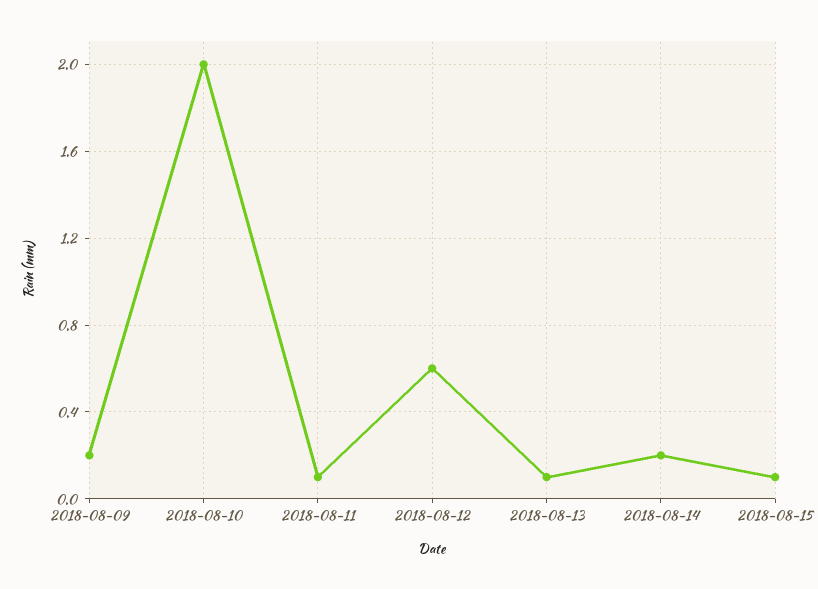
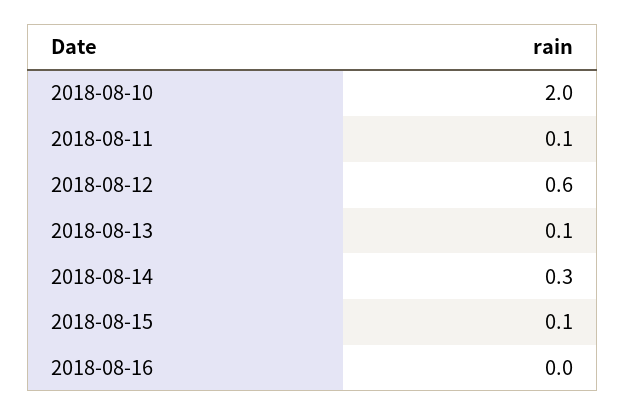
2018-08-09: 0.2 -> none
2018-08-14: 0.2 -> 0.3
2018-08-16: none -> 0

